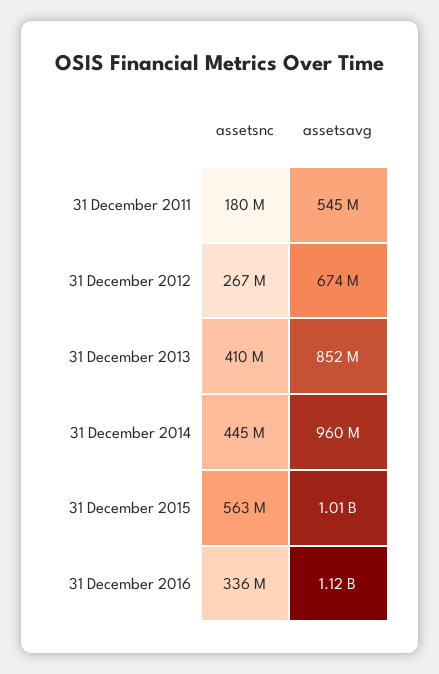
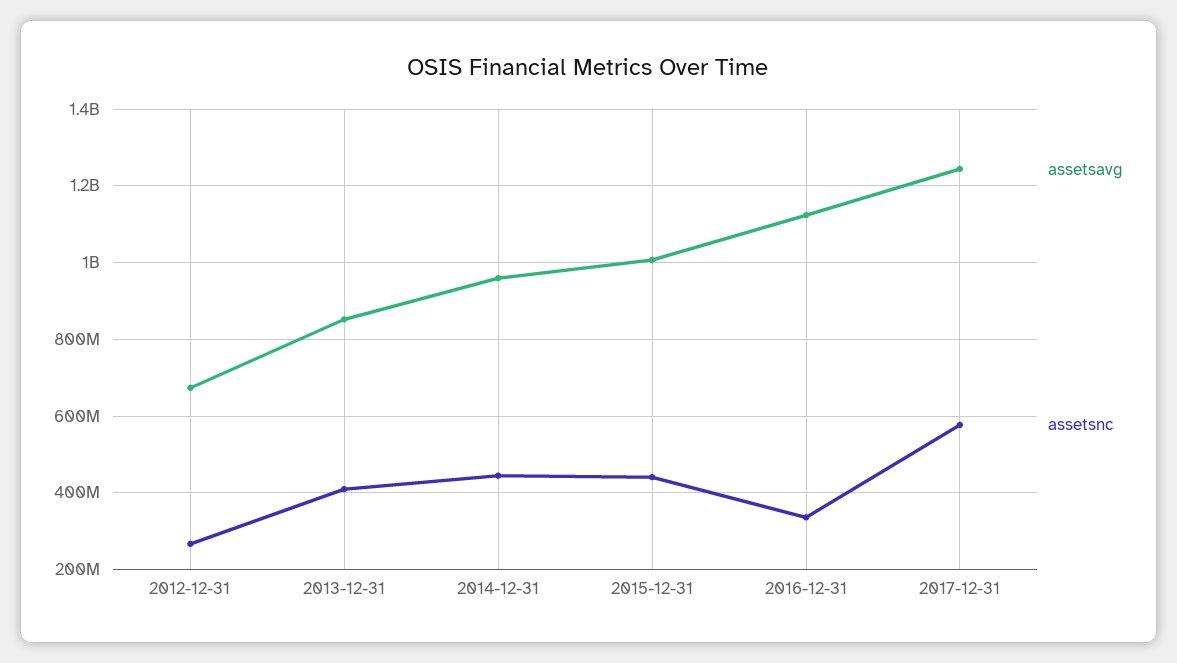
assetsnc, 31 December 2011: 180000000 -> none
assetsavg, 31 December 2011: 545000000 -> none
assetsnc, 31 December 2015: 563000000 -> 440000000
assetsavg, 2017-12-31: none -> 1240000000
assetsnc, 2017-12-31: none -> 580000000

